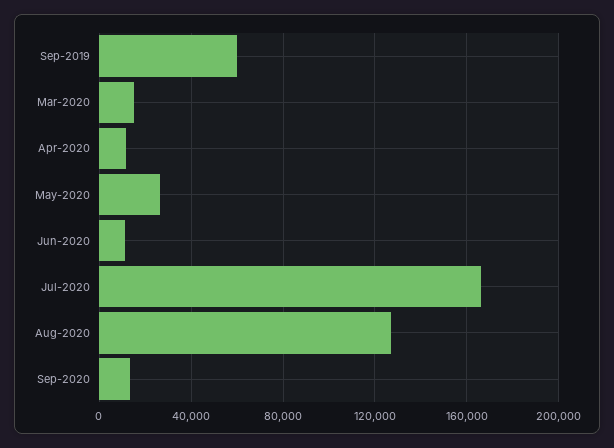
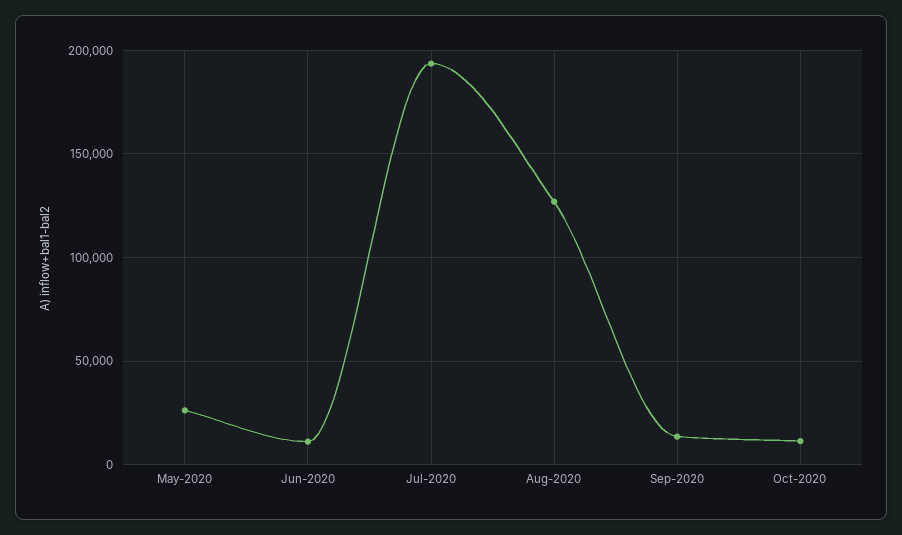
Sep-2019: 60000 -> none
Mar-2020: 15000 -> none
Apr-2020: 10000 -> none
Jul-2020: 165000 -> 195000
Oct-2020: none -> 10000

